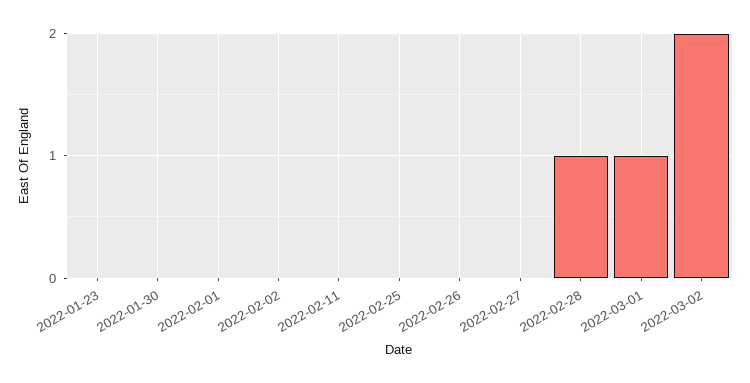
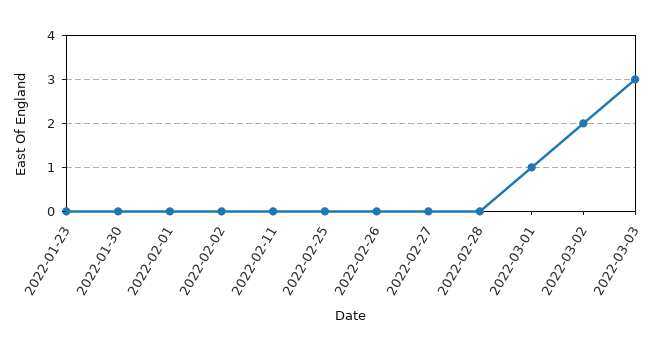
2022-02-28: 1 -> 0
2022-03-03: none -> 3

